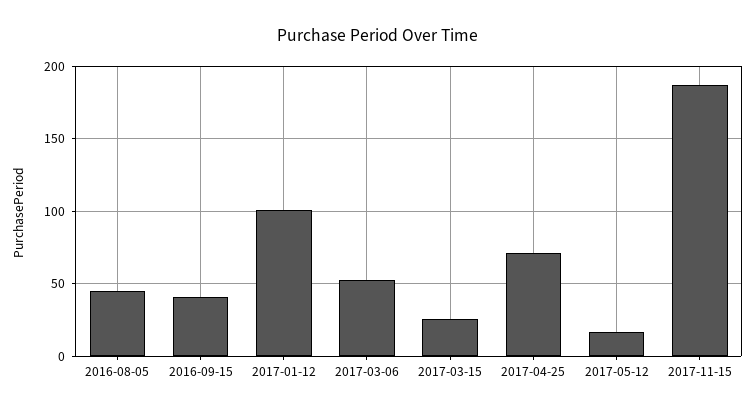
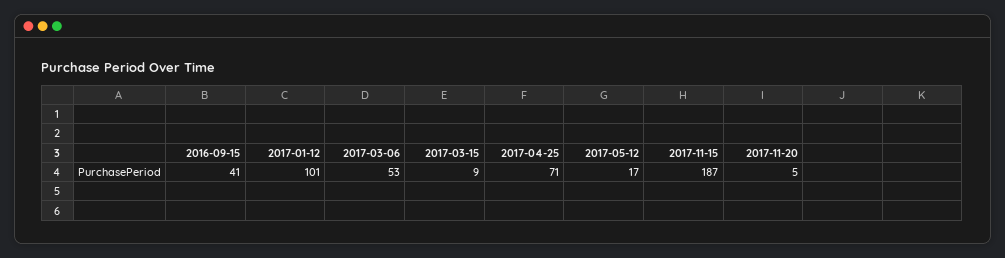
2016-08-05: 45 -> none
2017-03-15: 25 -> 9
2017-11-20: none -> 5

